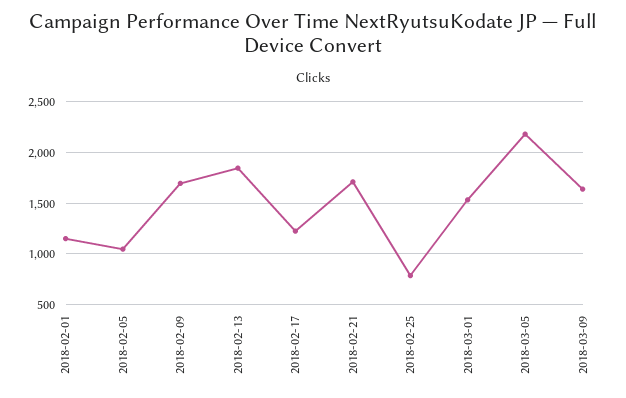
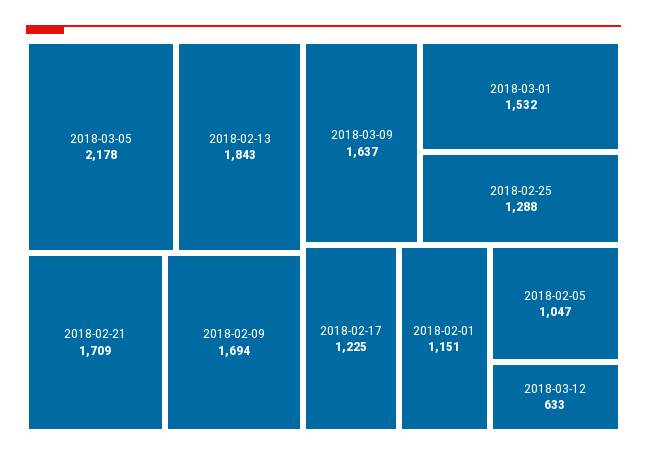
2018-02-25: 800 -> 1288
2018-03-12: none -> 633

